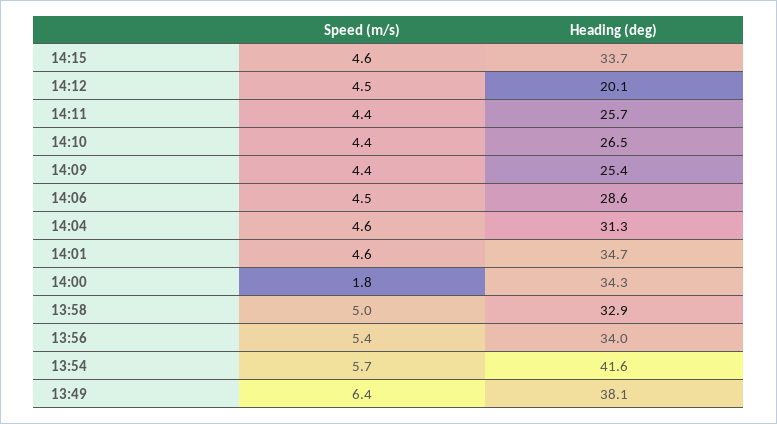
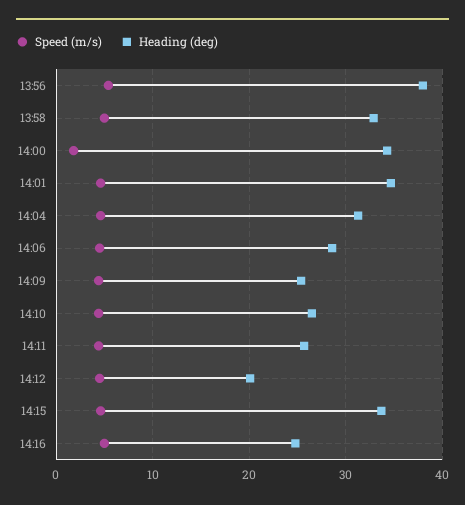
Heading (deg), 13:56: 34 -> 38
Speed (m/s), 13:54: 5.7 -> none
Heading (deg), 13:54: 41.6 -> none
Speed (m/s), 13:49: 6.4 -> none
Heading (deg), 13:49: 38.1 -> none
Speed (m/s), 14:16: none -> 5
Heading (deg), 14:16: none -> 25

